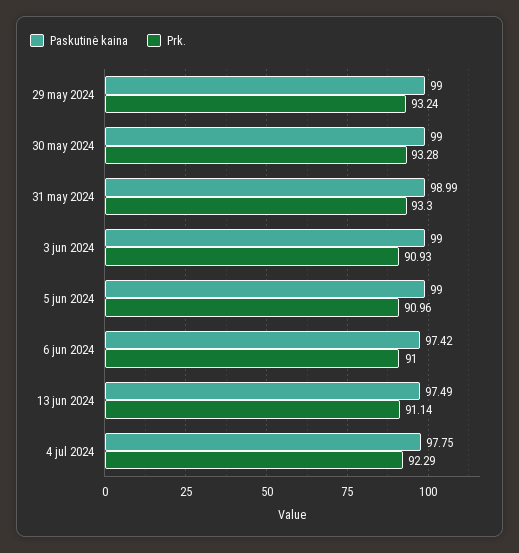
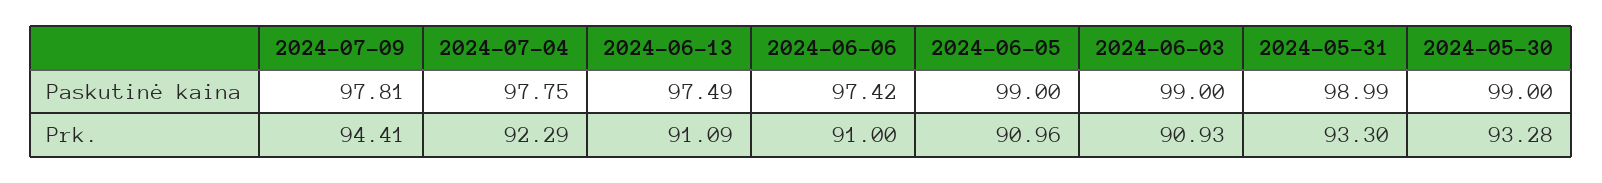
Paskutinė kaina, 29 may 2024: 99 -> none
Prk., 29 may 2024: 93.24 -> none
Prk., 13 jun 2024: 91.14 -> 91.09
Paskutinė kaina, 2024-07-09: none -> 97.81
Prk., 2024-07-09: none -> 94.41

